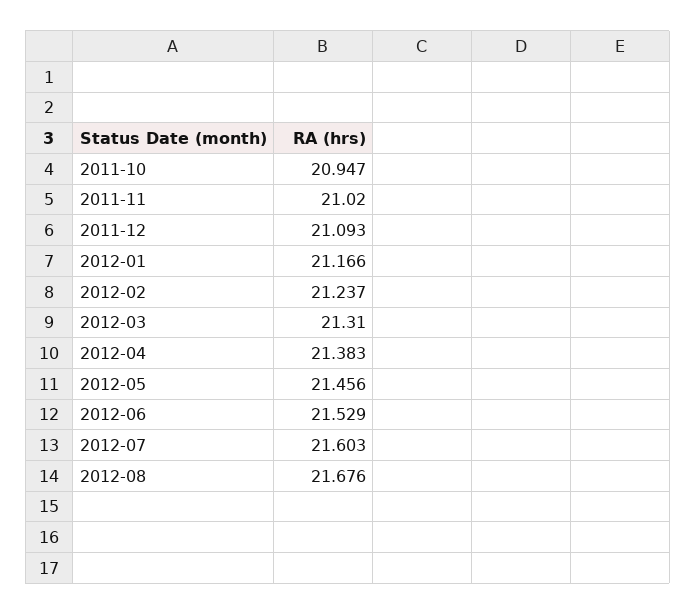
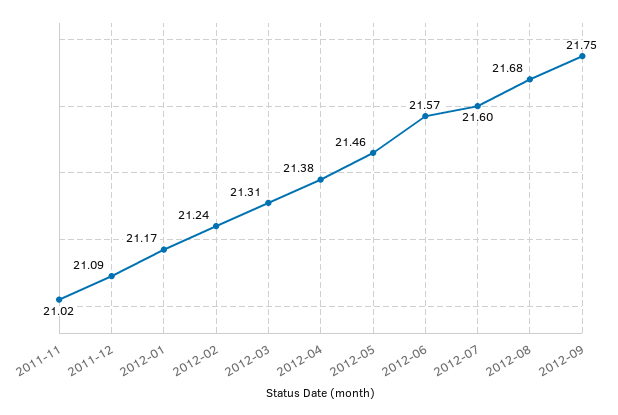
2011-10: 20.947 -> none
2012-06: 21.529 -> 21.57
2012-09: none -> 21.75

